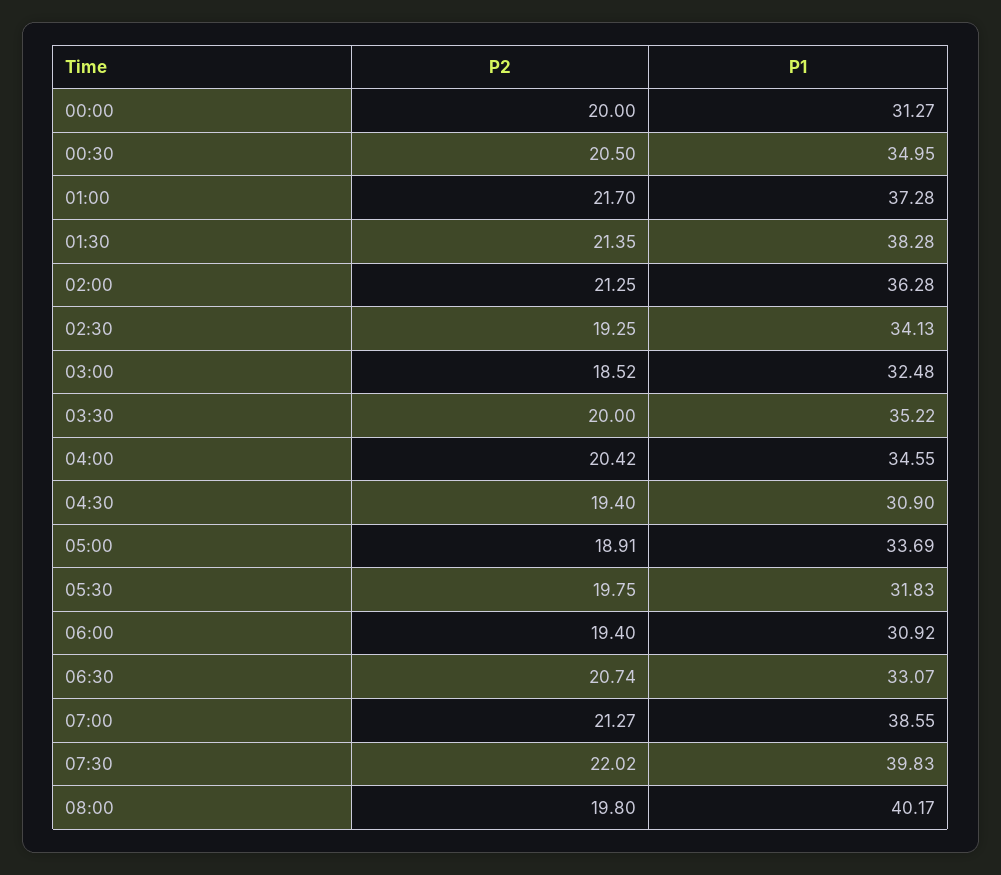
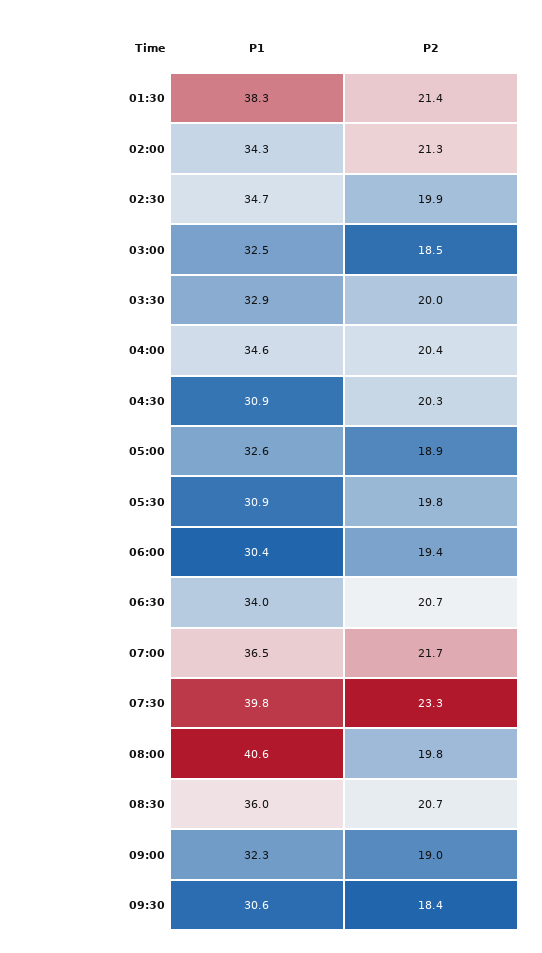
P2, 00:00: 20 -> none
P1, 00:00: 31.27 -> none
P2, 00:30: 20.5 -> none
P1, 00:30: 34.95 -> none
P2, 01:00: 21.7 -> none
P1, 01:00: 37.28 -> none
P1, 02:00: 36.28 -> 34.3
P2, 02:30: 19.25 -> 19.9
P1, 02:30: 34.13 -> 34.7
P1, 03:30: 35.22 -> 32.9
P2, 04:30: 19.4 -> 20.3
P1, 05:00: 33.69 -> 32.6
P1, 05:30: 31.83 -> 30.9
P1, 06:00: 30.92 -> 30.4
P1, 06:30: 33.07 -> 34
P2, 07:00: 21.27 -> 21.7
P1, 07:00: 38.55 -> 36.5
P2, 07:30: 22.02 -> 23.3
P1, 08:00: 40.17 -> 40.6
P1, 08:30: none -> 36
P2, 08:30: none -> 20.7
P1, 09:00: none -> 32.3
P2, 09:00: none -> 19
P1, 09:30: none -> 30.6
P2, 09:30: none -> 18.4

